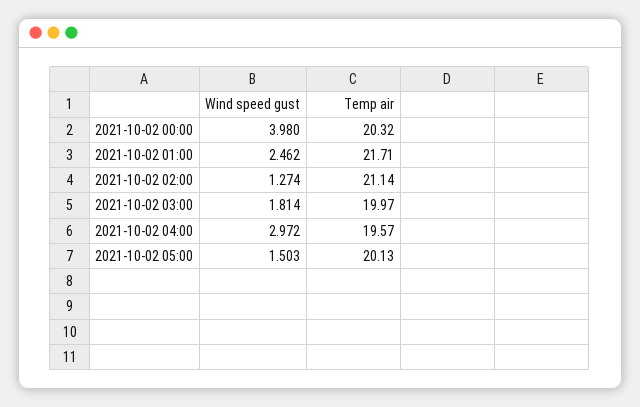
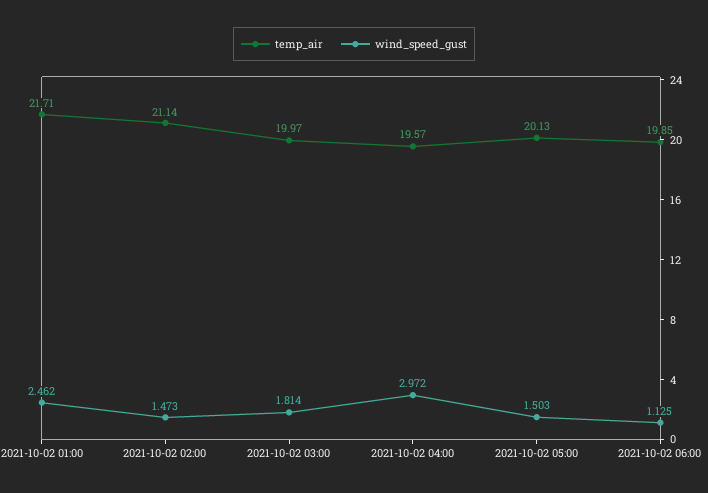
Wind speed gust, 2021-10-02 00:00: 3.98 -> none
Temp air, 2021-10-02 00:00: 20.32 -> none
Wind speed gust, 2021-10-02 02:00: 1.274 -> 1.473
Temp air, 2021-10-02 06:00: none -> 19.85
Wind speed gust, 2021-10-02 06:00: none -> 1.125

